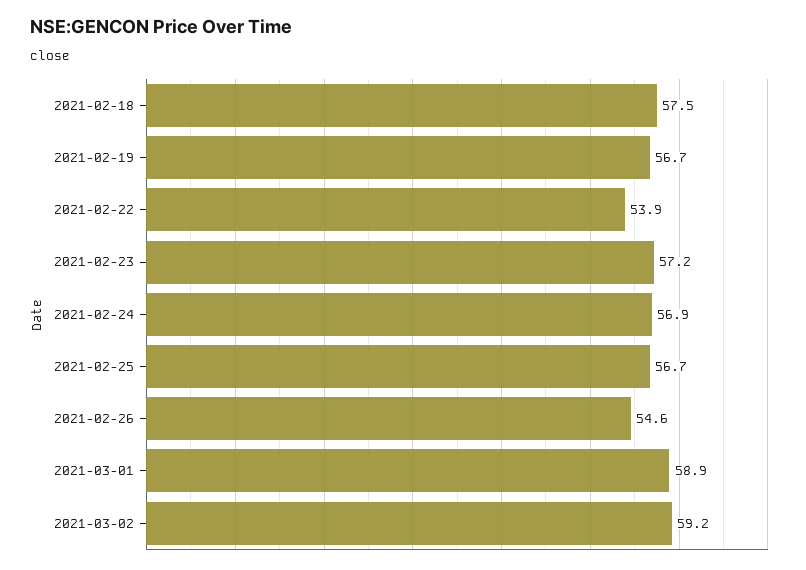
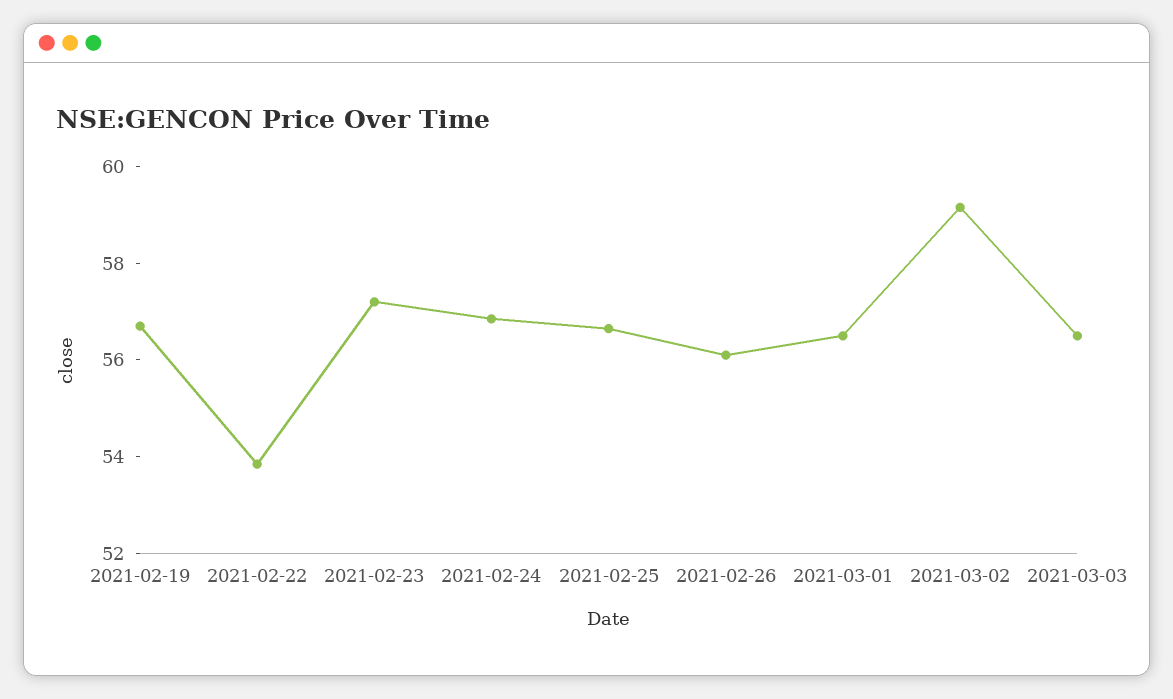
2021-02-18: 57.5 -> none
2021-02-26: 54.6 -> 56
2021-03-01: 58.9 -> 56.5
2021-03-03: none -> 56.5

